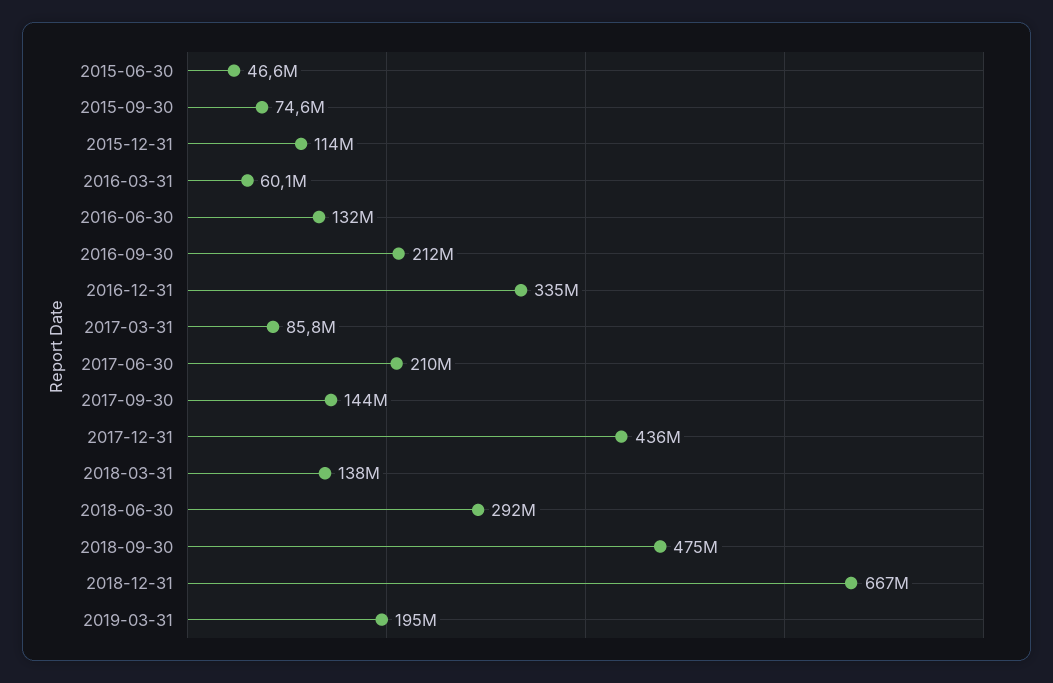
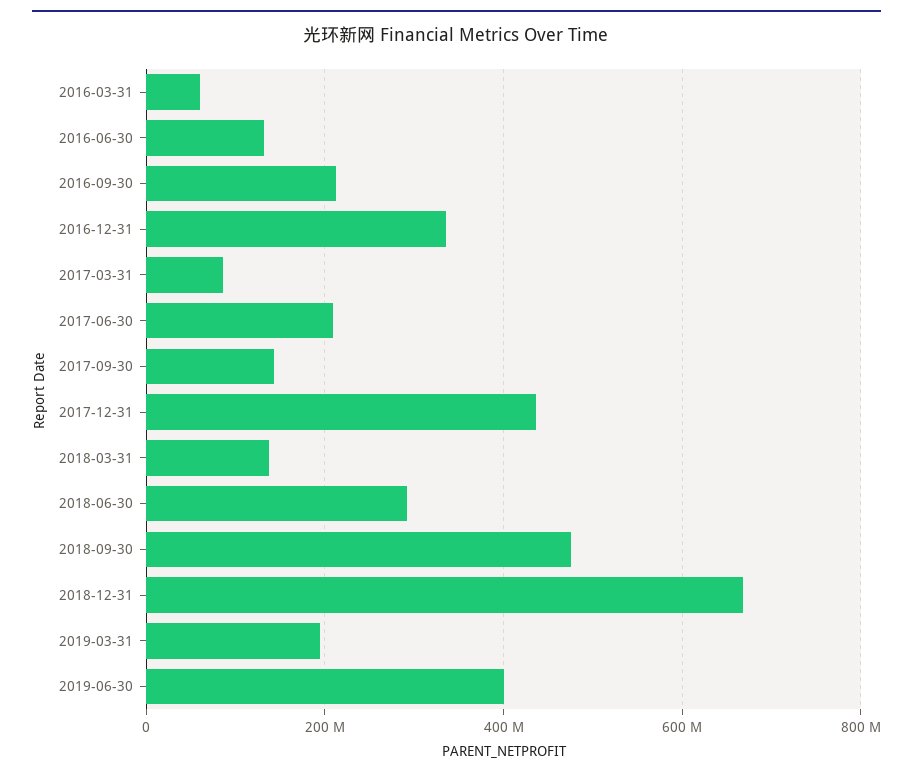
2015-06-30: 46600000 -> none
2015-09-30: 74600000 -> none
2015-12-31: 114000000 -> none
2019-06-30: none -> 400000000

